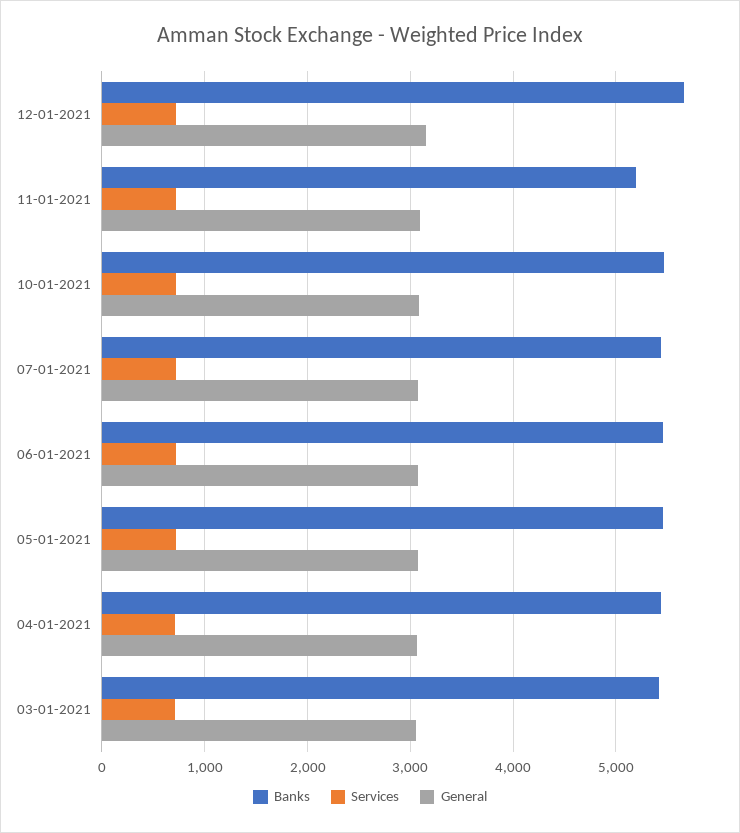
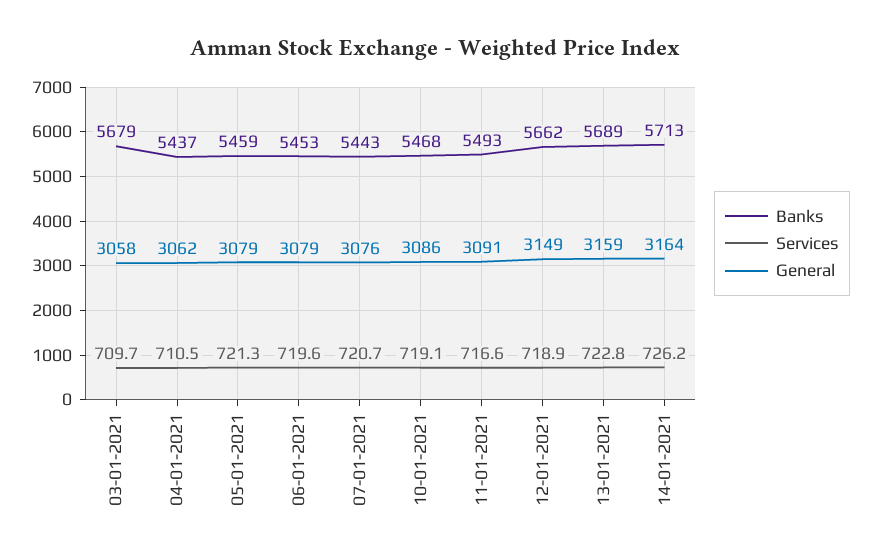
Banks, 11-01-2021: 5200 -> 5493
Banks, 03-01-2021: 5400 -> 5679
Banks, 13-01-2021: none -> 5689
Services, 13-01-2021: none -> 722.8
General, 13-01-2021: none -> 3159
Banks, 14-01-2021: none -> 5713
Services, 14-01-2021: none -> 726.2
General, 14-01-2021: none -> 3164

